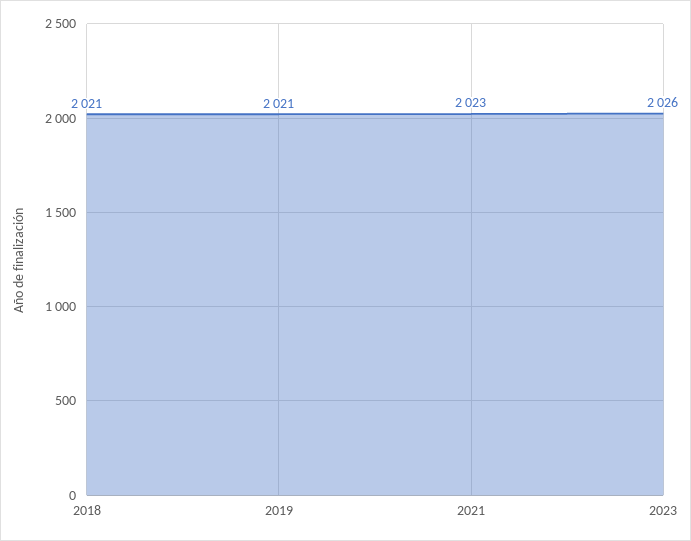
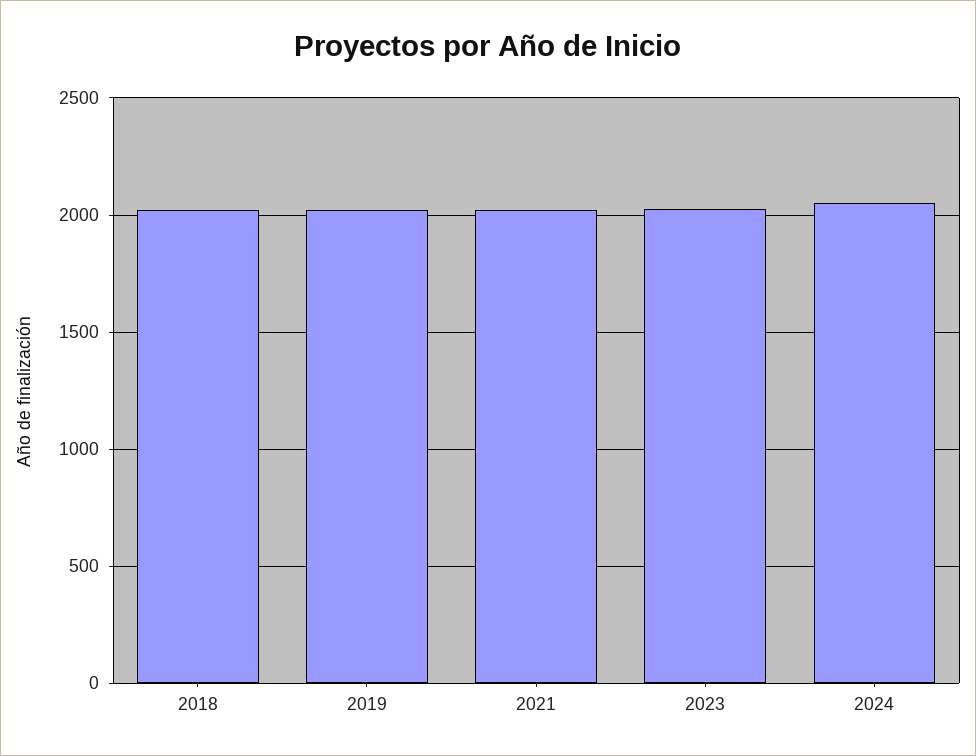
2024: none -> 2050

